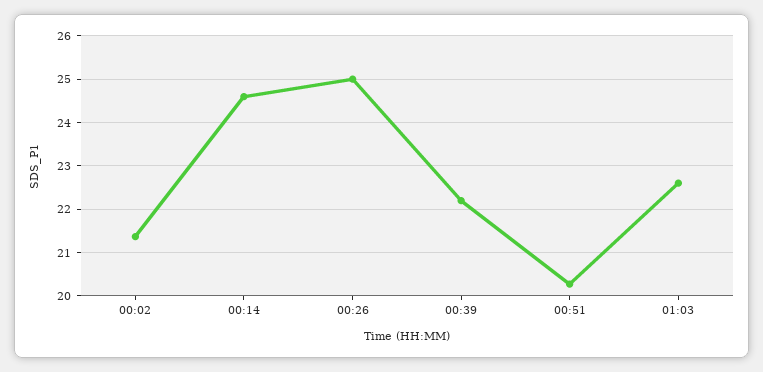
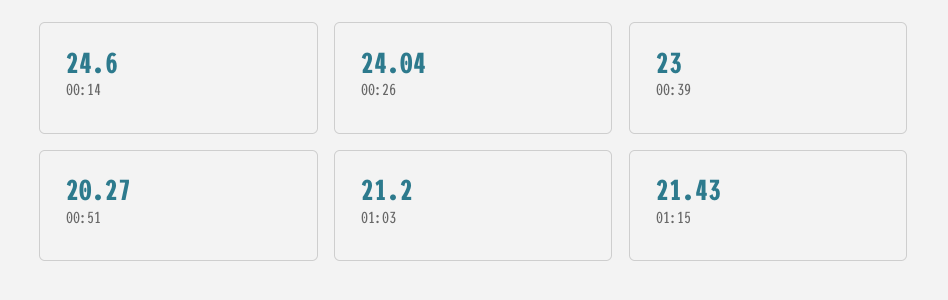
00:02: 21.4 -> none
00:26: 25 -> 24.04
00:39: 22.2 -> 23
01:03: 22.6 -> 21.2
01:15: none -> 21.43

